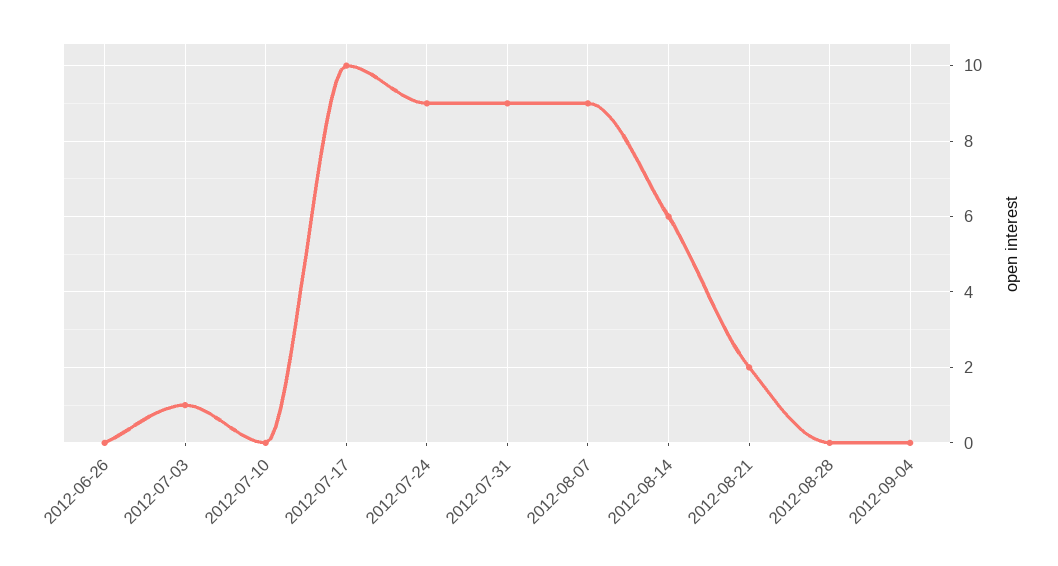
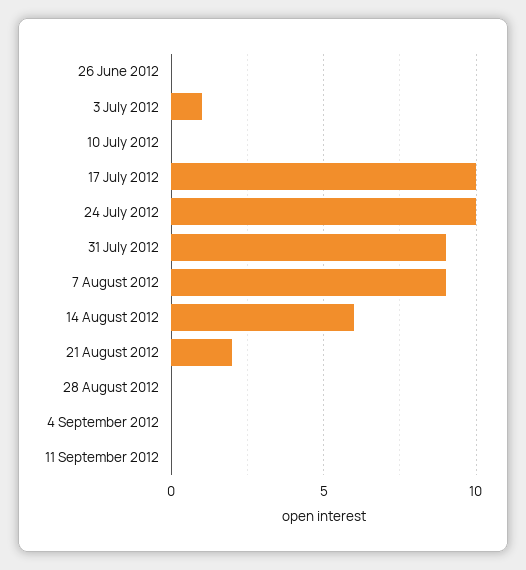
2012-07-24: 9 -> 10
11 September 2012: none -> 0

